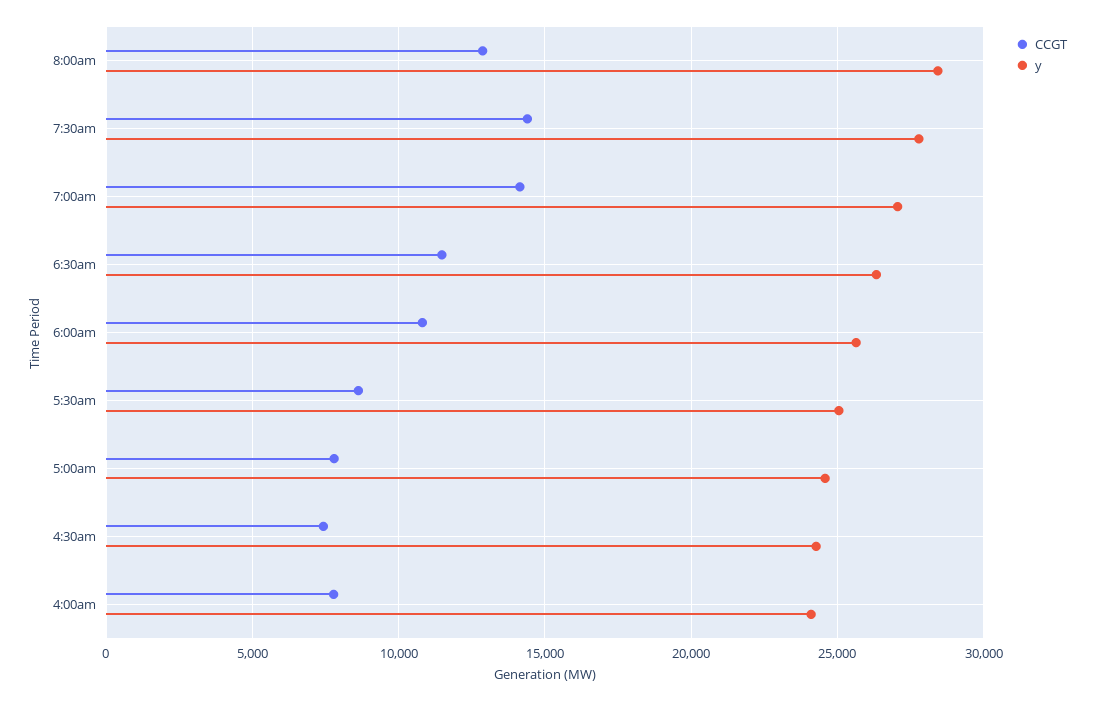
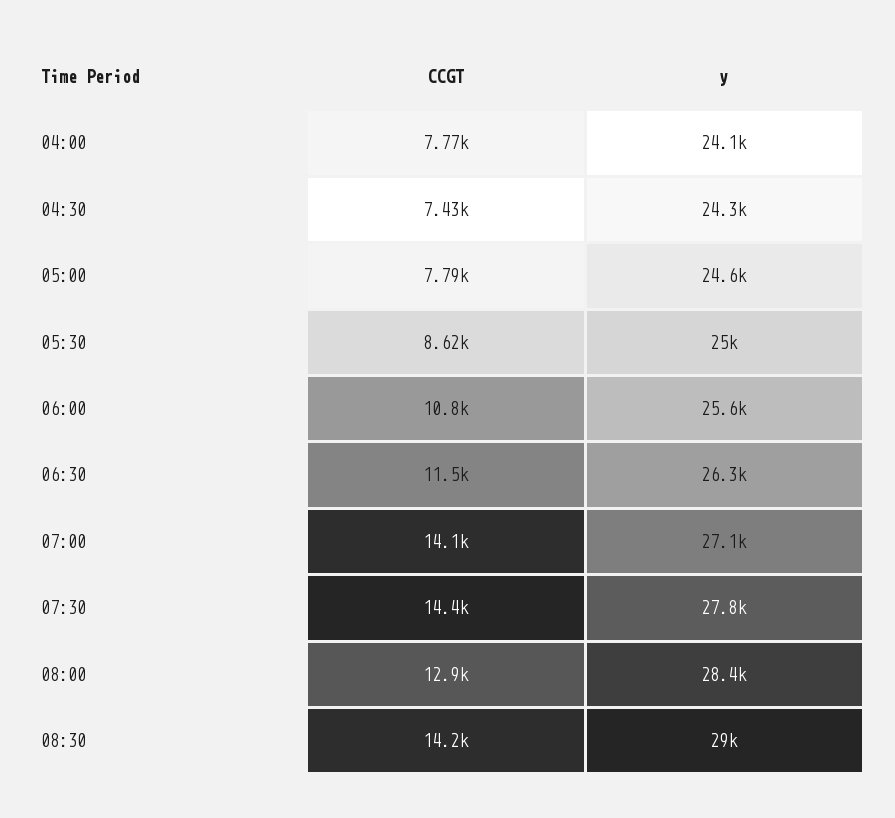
CCGT, 08:30: none -> 14200
y, 08:30: none -> 29000

